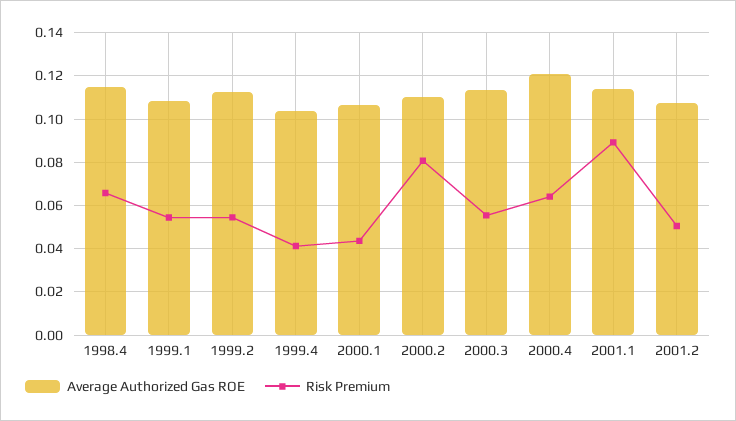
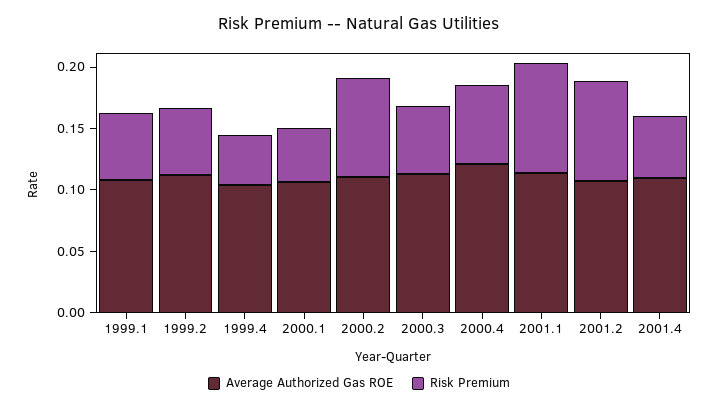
Average Authorized Gas ROE, 1998.4: 0.115 -> none
Risk Premium, 1998.4: 0.065 -> none
Risk Premium, 2001.2: 0.05 -> 0.08
Average Authorized Gas ROE, 2001.4: none -> 0.11
Risk Premium, 2001.4: none -> 0.05

